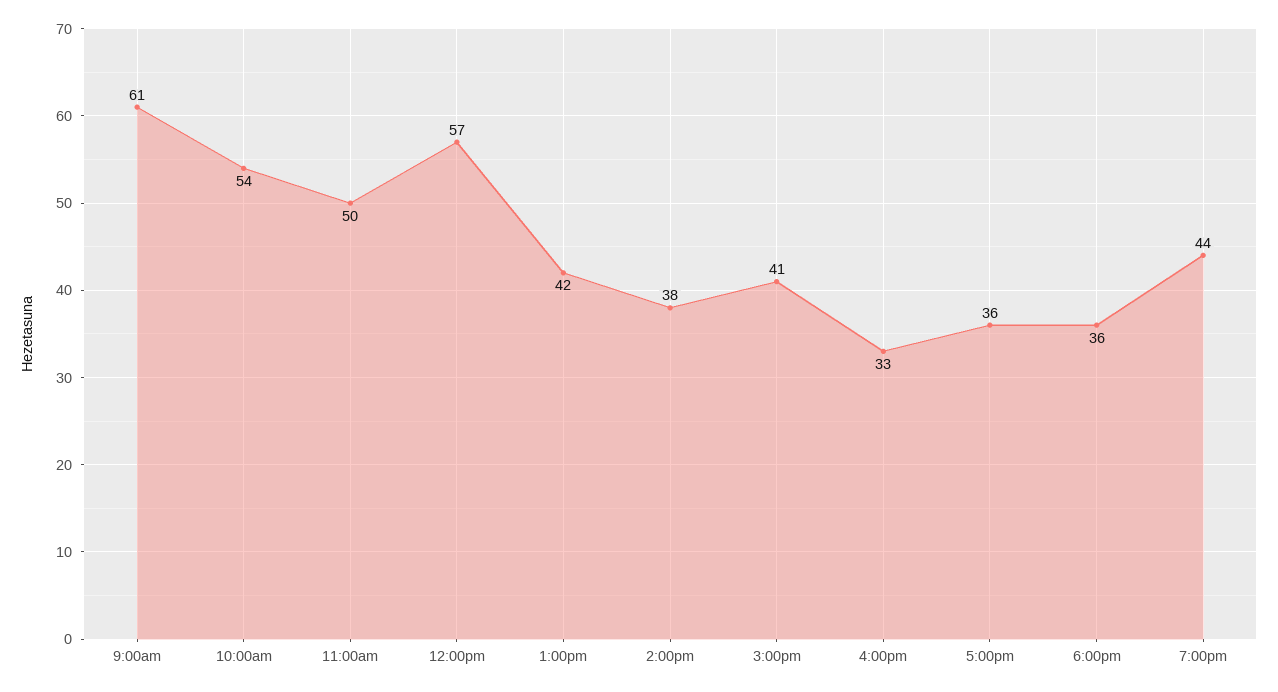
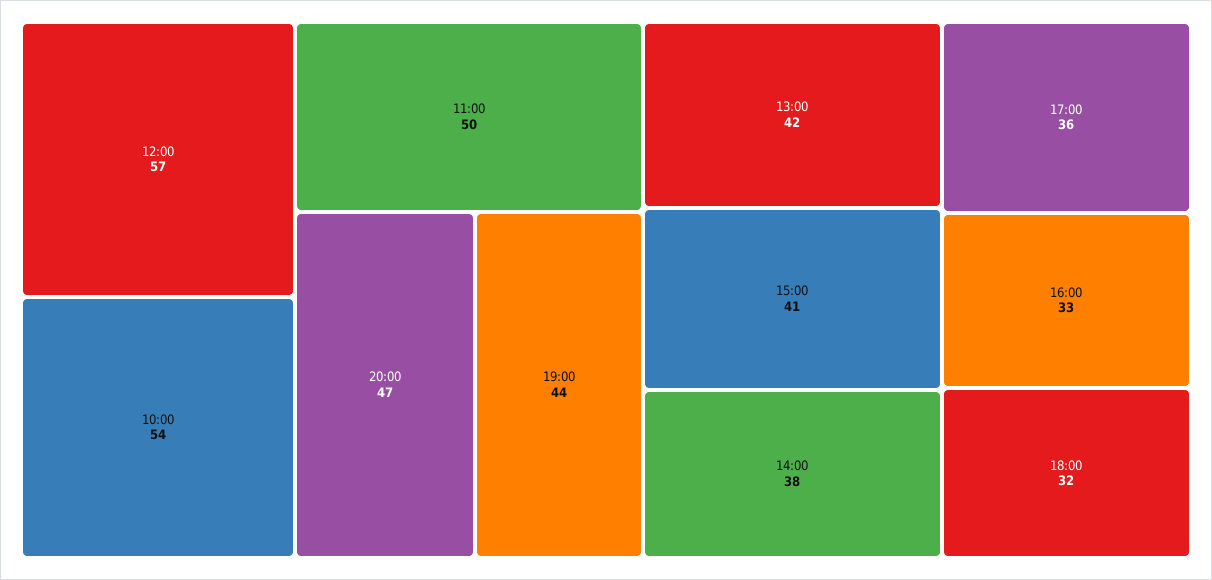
9:00am: 61 -> none
6:00pm: 36 -> 32
20:00: none -> 47

